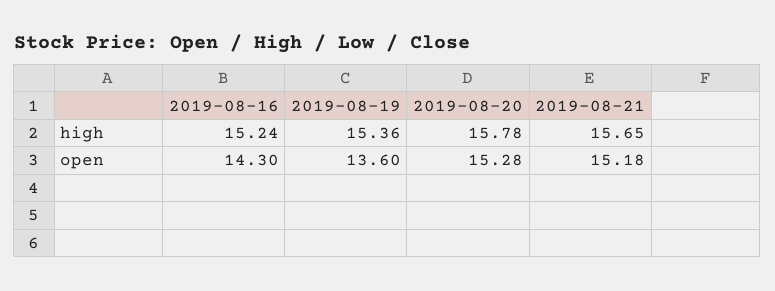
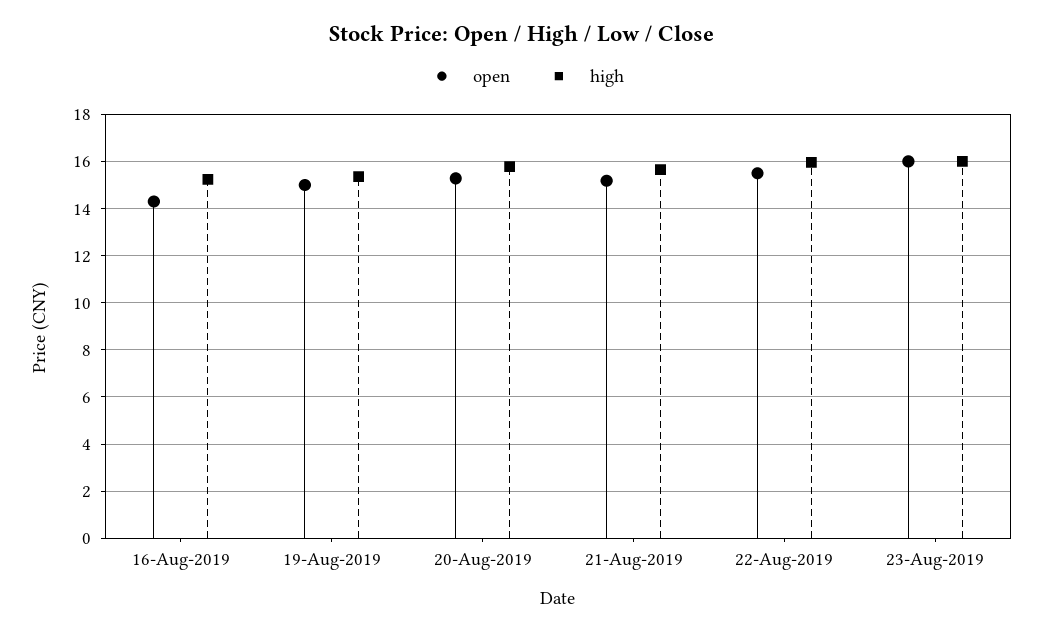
open, 2019-08-19: 13.6 -> 15
open, 22-Aug-2019: none -> 15.5
high, 22-Aug-2019: none -> 16
open, 23-Aug-2019: none -> 16
high, 23-Aug-2019: none -> 16

